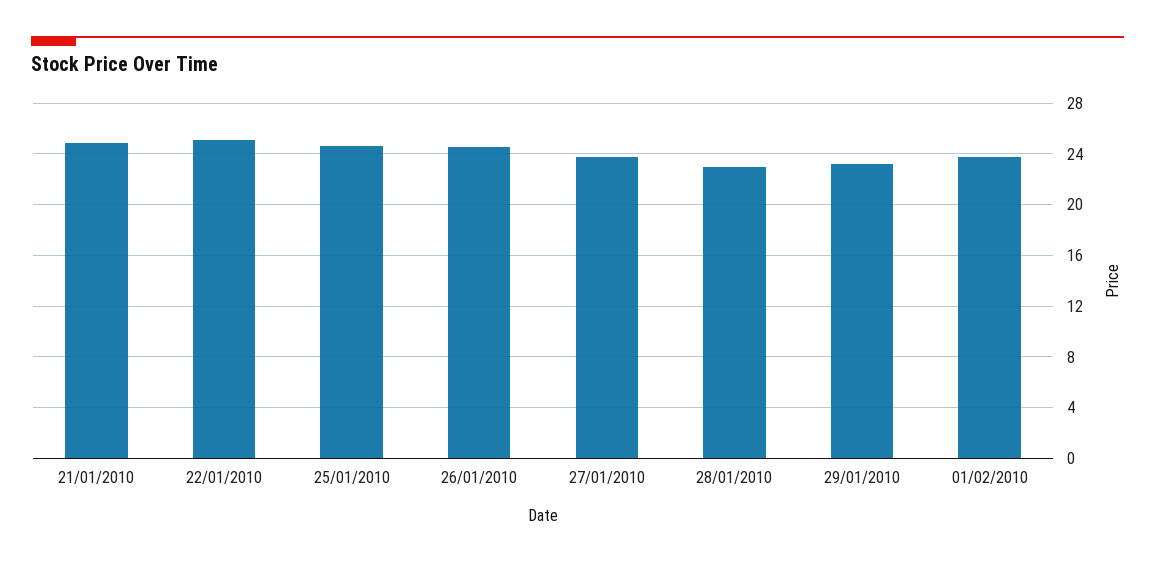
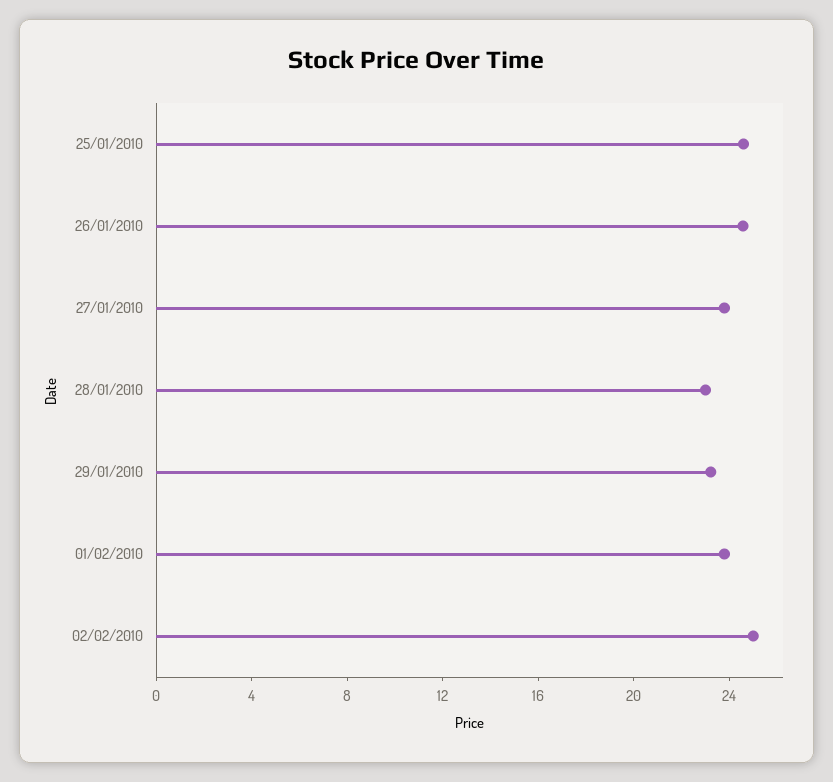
21/01/2010: 25 -> none
22/01/2010: 25 -> none
02/02/2010: none -> 25

